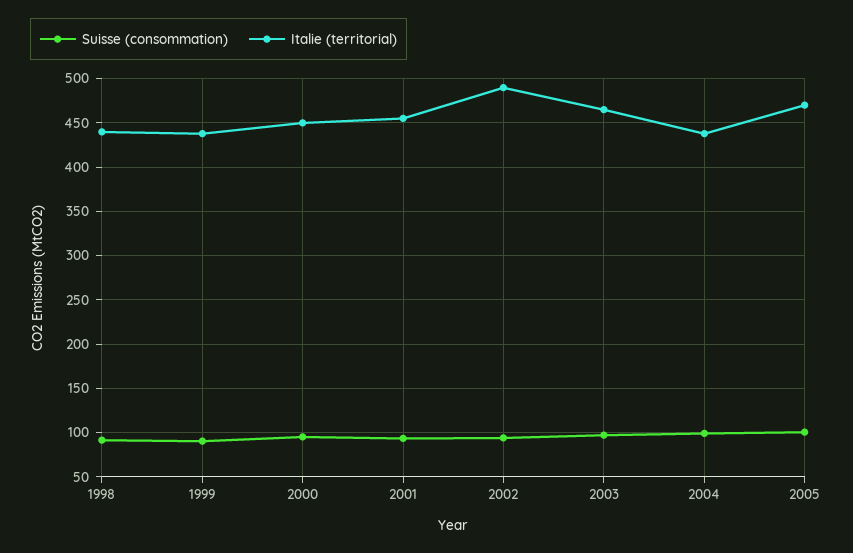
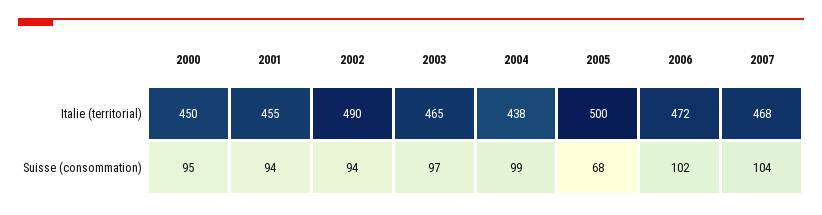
Suisse (consommation), 1998: 90 -> none
Italie (territorial), 1998: 440 -> none
Suisse (consommation), 1999: 90 -> none
Italie (territorial), 1999: 440 -> none
Suisse (consommation), 2005: 100 -> 68
Italie (territorial), 2005: 470 -> 500
Italie (territorial), 2006: none -> 472
Italie (territorial), 2007: none -> 468
Suisse (consommation), 2006: none -> 102
Suisse (consommation), 2007: none -> 104

